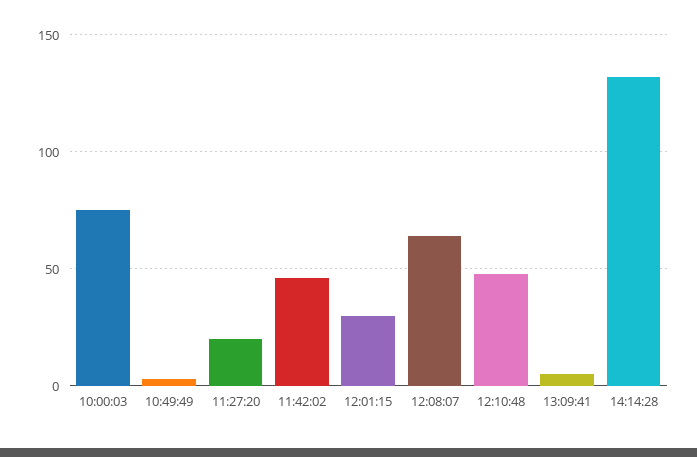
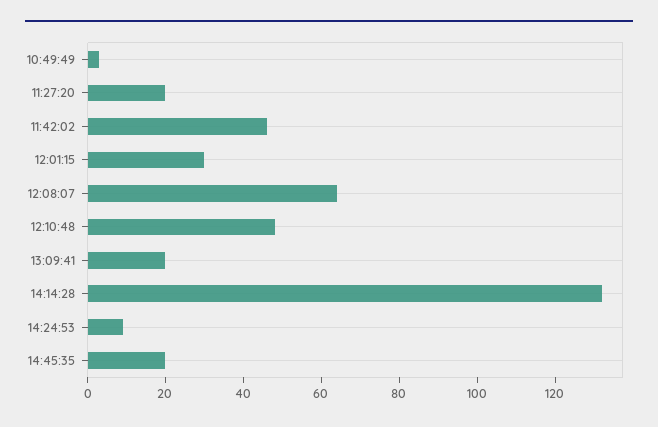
10:00:03: 75 -> none
13:09:41: 5 -> 20
14:24:53: none -> 10
14:45:35: none -> 20

